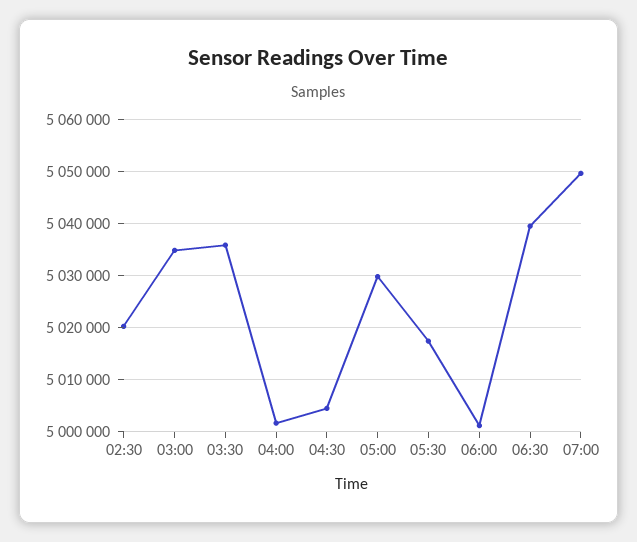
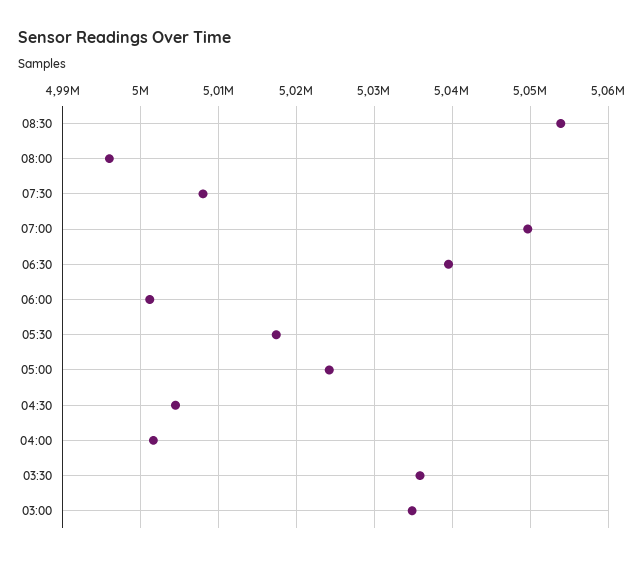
02:30: 5020000 -> none
05:00: 5030000 -> 5024000
08:30: none -> 5054000
08:00: none -> 4996000
07:30: none -> 5008000

